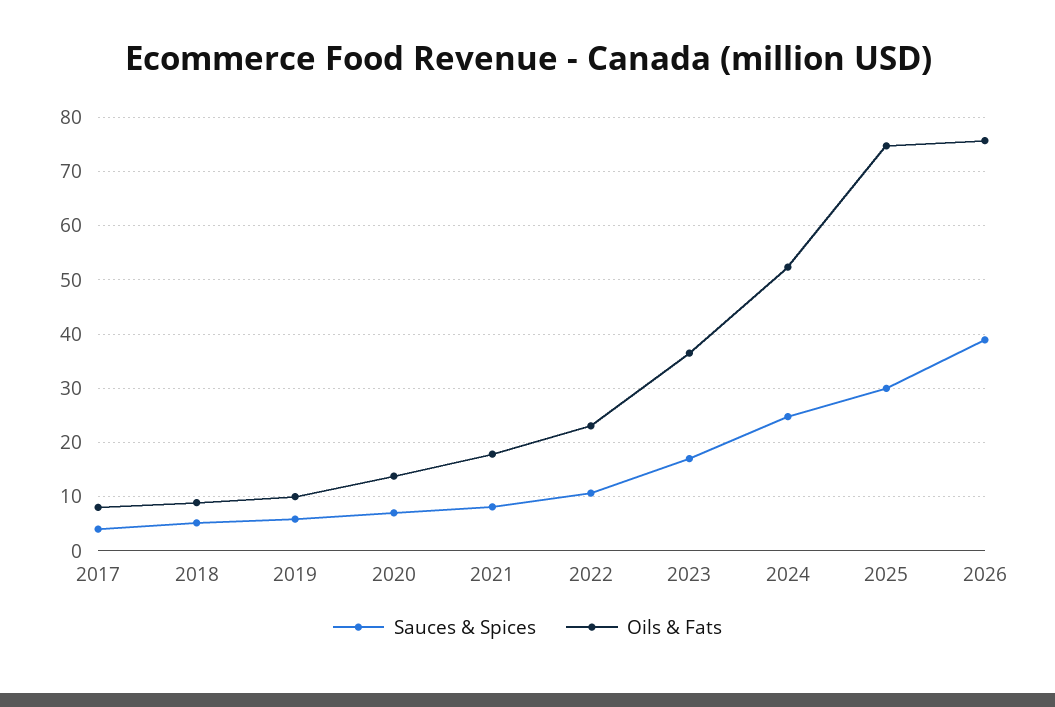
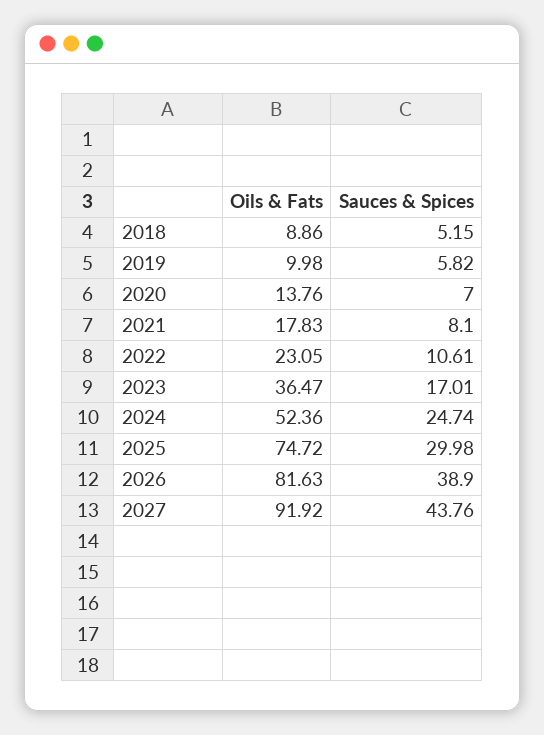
Sauces & Spices, 2017: 4 -> none
Oils & Fats, 2017: 8 -> none
Oils & Fats, 2026: 76 -> 81.63
Oils & Fats, 2027: none -> 91.92
Sauces & Spices, 2027: none -> 43.76

